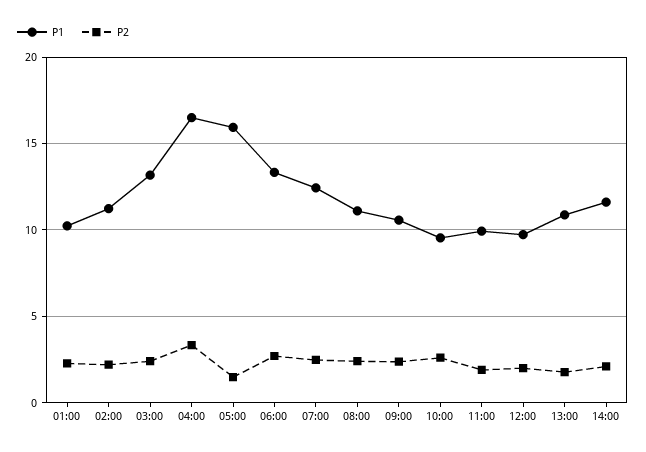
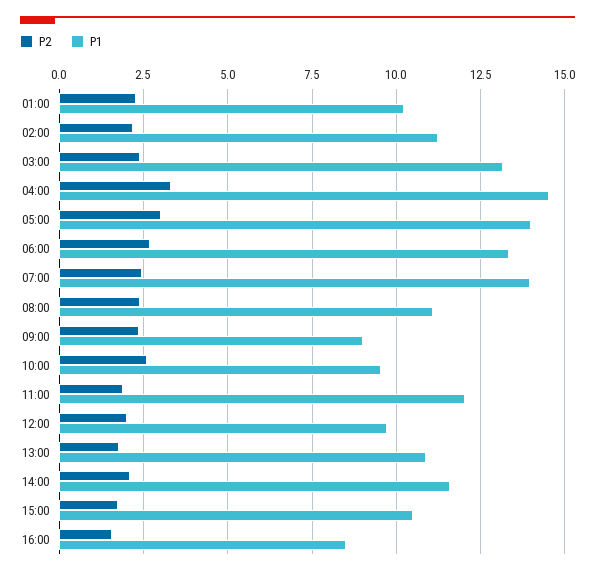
P1, 04:00: 16.5 -> 14.5
P1, 05:00: 16 -> 14
P2, 05:00: 1.5 -> 3
P1, 07:00: 12.5 -> 14
P1, 09:00: 10.5 -> 9
P1, 11:00: 10 -> 12
P2, 15:00: none -> 1.75
P1, 15:00: none -> 10.5
P2, 16:00: none -> 1.5
P1, 16:00: none -> 8.5

